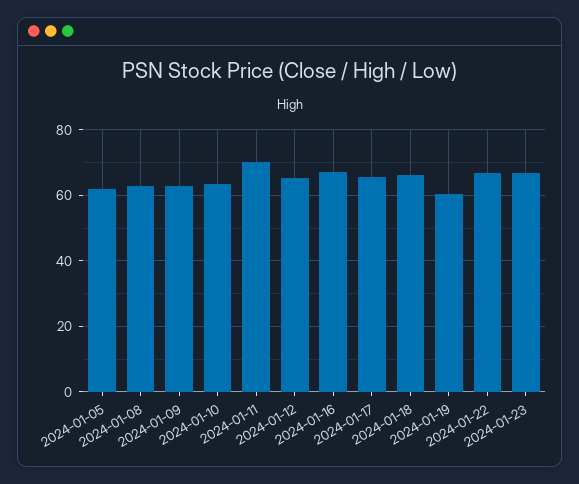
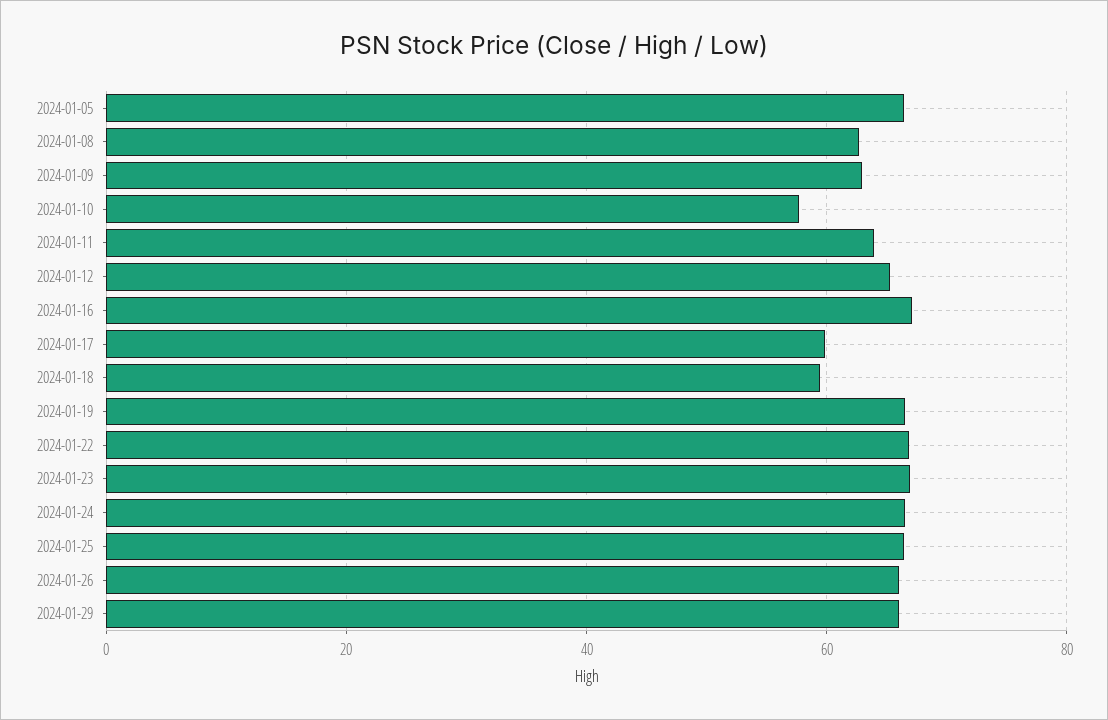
2024-01-05: 62 -> 66
2024-01-10: 64 -> 58
2024-01-11: 70 -> 64
2024-01-17: 66 -> 60
2024-01-18: 66 -> 60
2024-01-19: 60 -> 66
2024-01-24: none -> 66
2024-01-25: none -> 66
2024-01-26: none -> 66
2024-01-29: none -> 66

